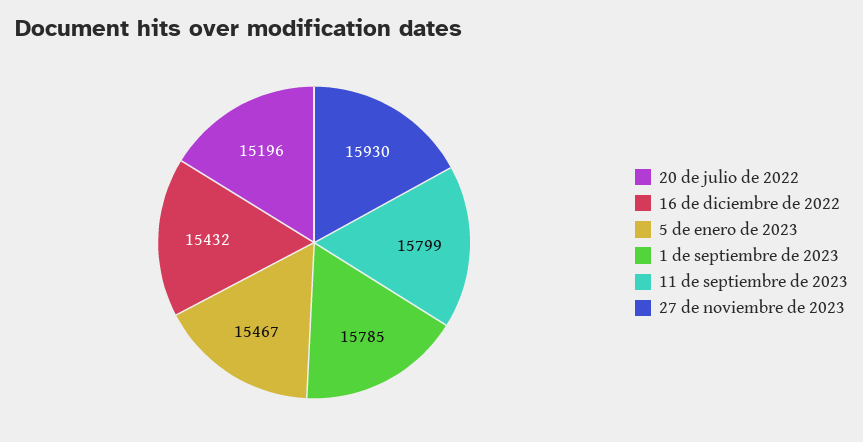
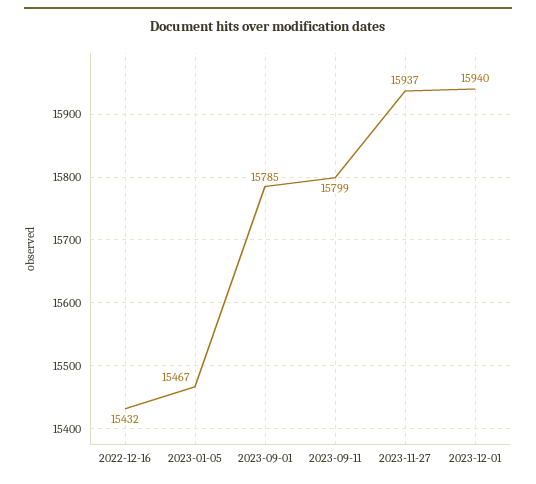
20 de julio de 2022: 15196 -> none
27 de noviembre de 2023: 15930 -> 15937
2023-12-01: none -> 15940

